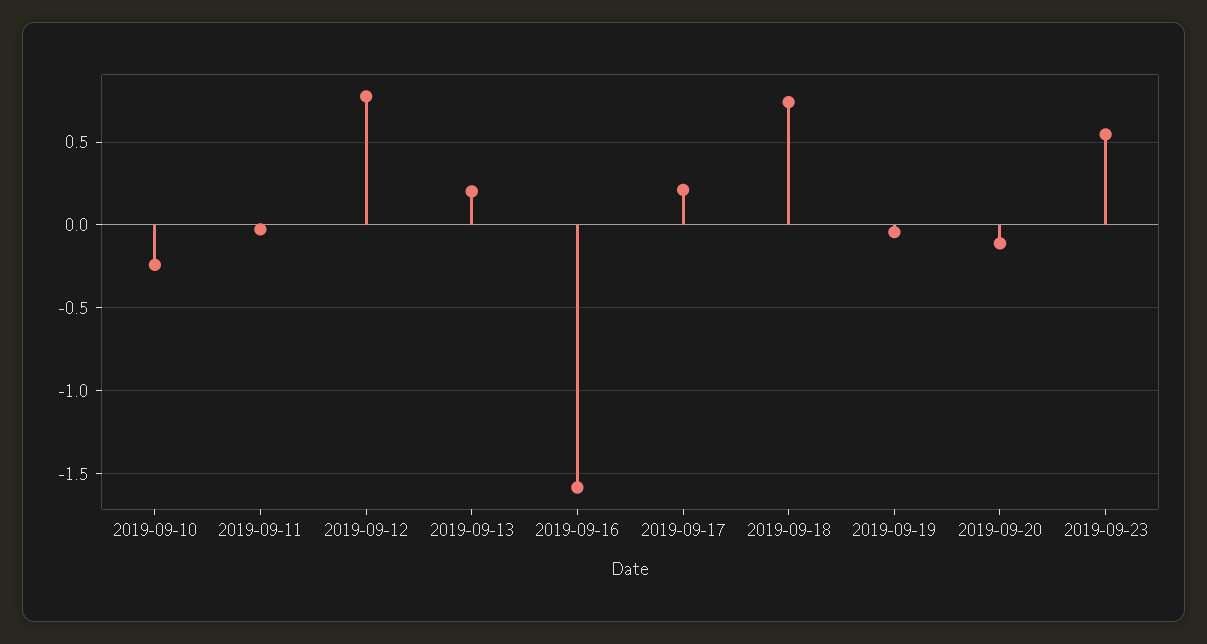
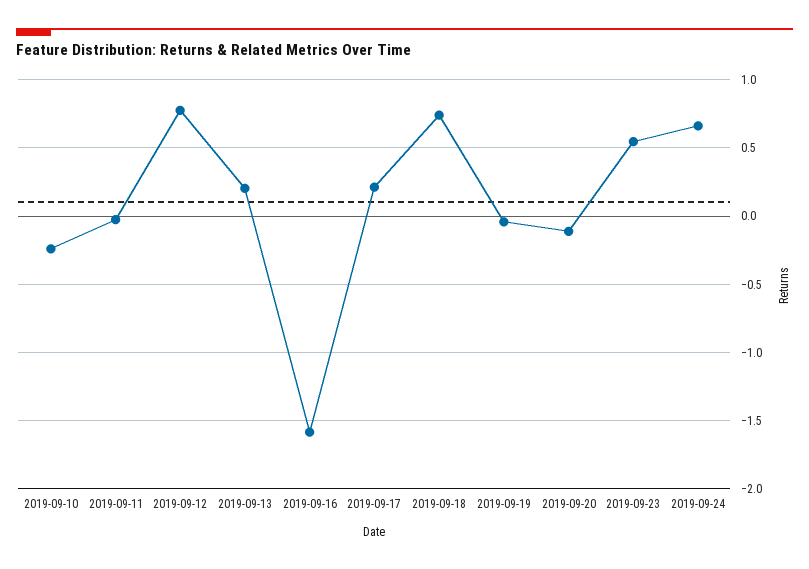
2019-09-24: none -> 0.65

